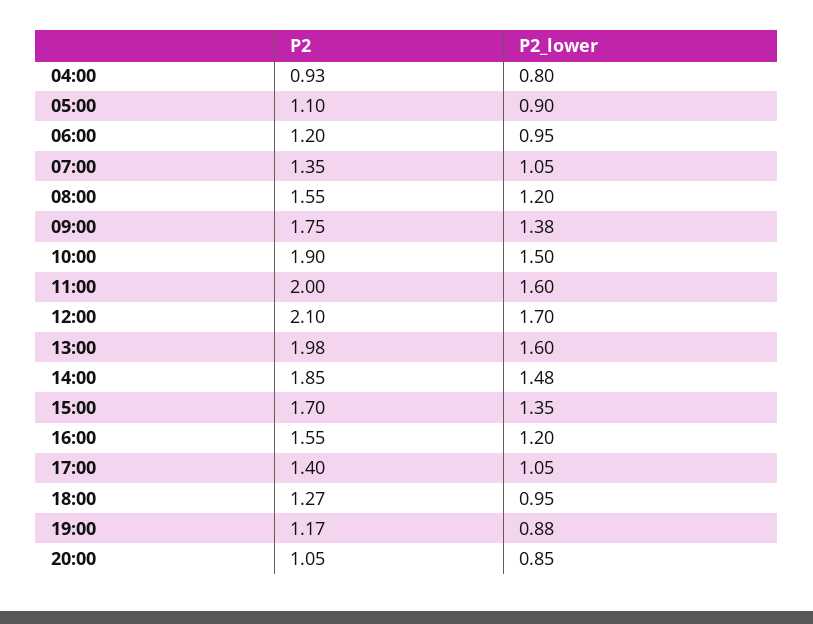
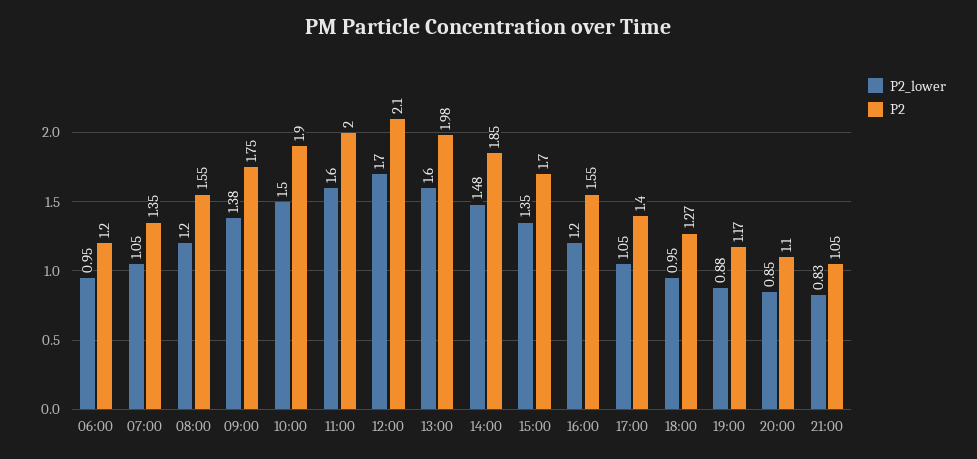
P2, 04:00: 0.93 -> none
P2_lower, 04:00: 0.8 -> none
P2, 05:00: 1.1 -> none
P2_lower, 05:00: 0.9 -> none
P2, 20:00: 1.05 -> 1.1
P2_lower, 21:00: none -> 0.83
P2, 21:00: none -> 1.05

